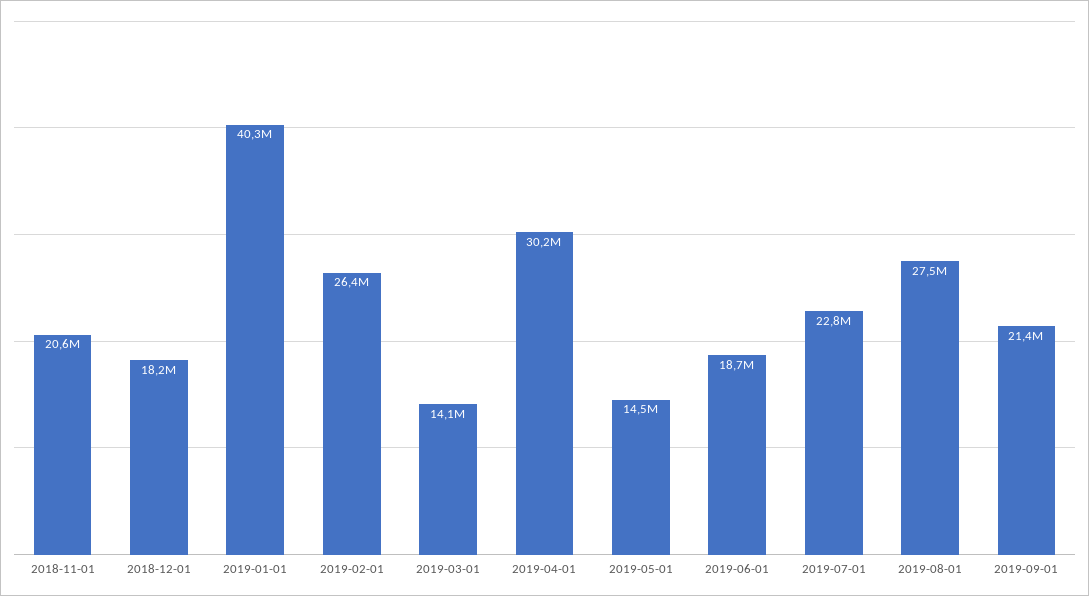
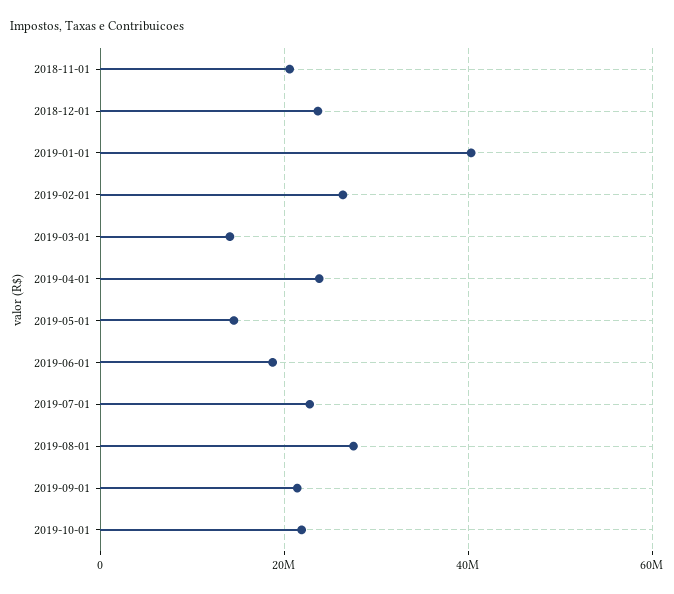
2018-12-01: 18200000 -> 24000000
2019-04-01: 30200000 -> 24000000
2019-10-01: none -> 22000000

